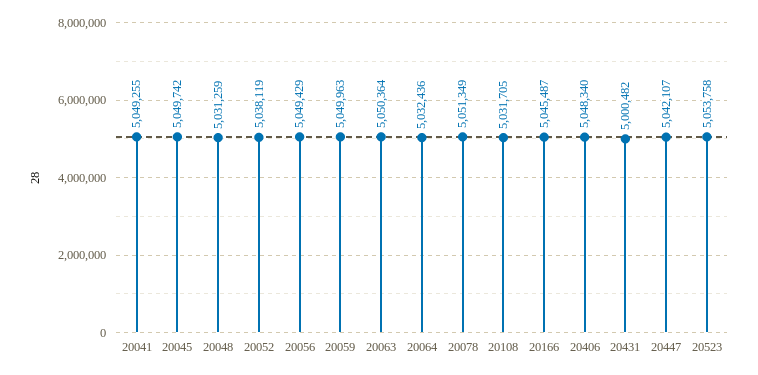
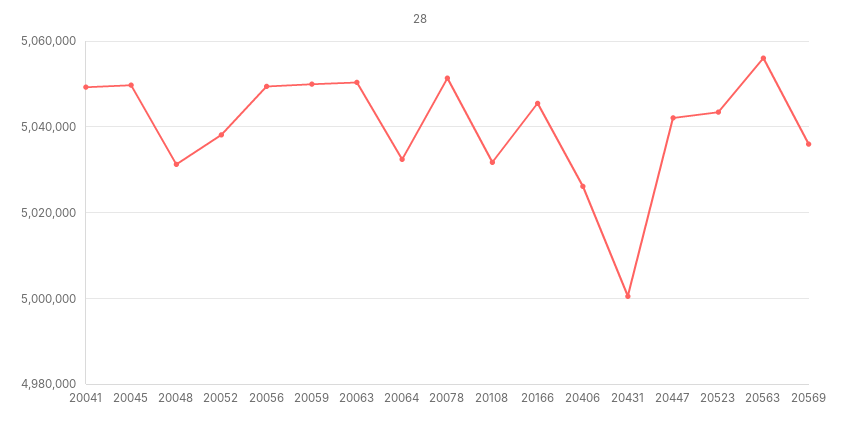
20406: 5048340 -> 5026000
20523: 5053758 -> 5044000
20563: none -> 5056000
20569: none -> 5036000

